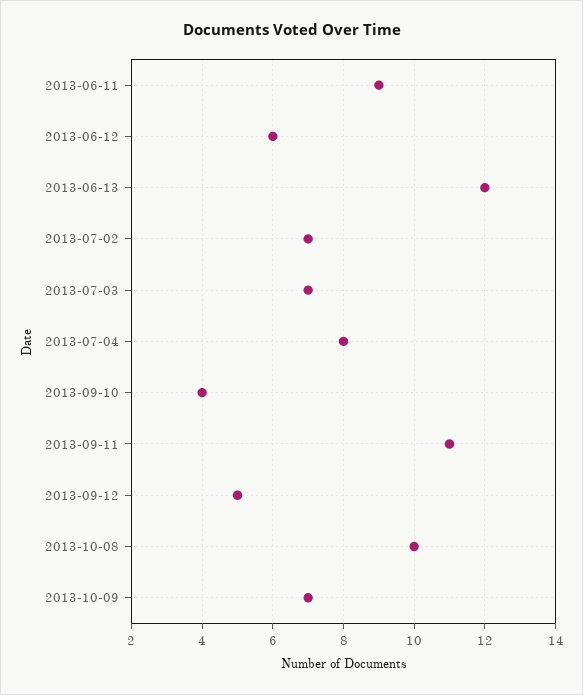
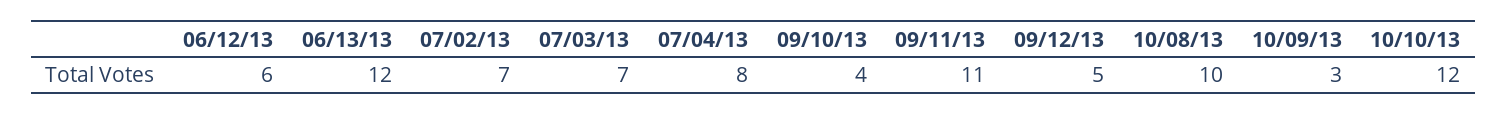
2013-06-11: 9 -> none
2013-10-09: 7 -> 3
10/10/13: none -> 12

